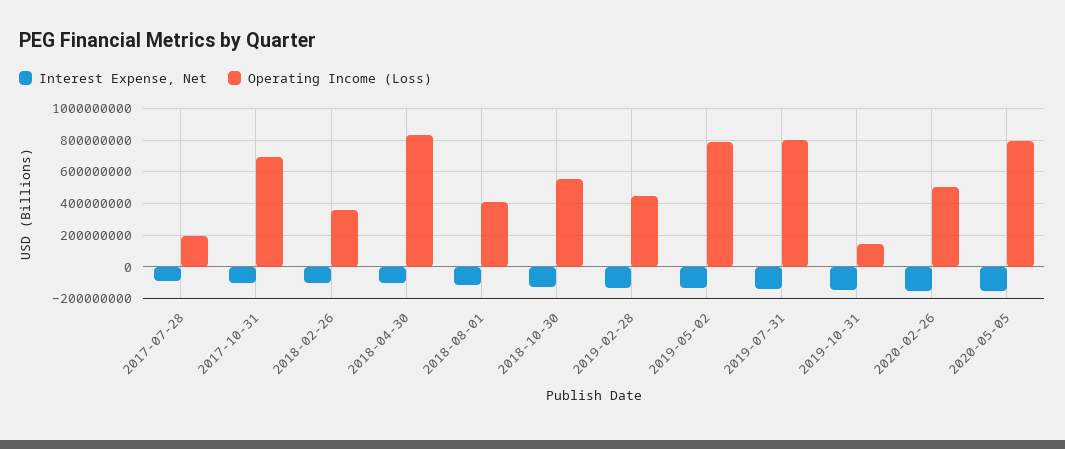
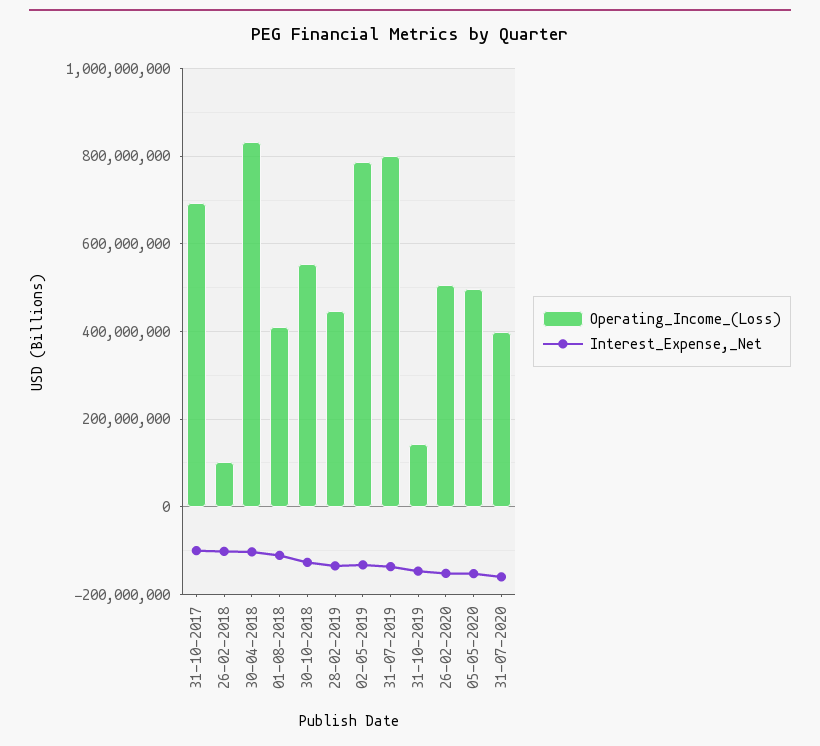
Interest Expense, Net, 2017-07-28: -100000000 -> none
Operating Income (Loss), 2017-07-28: 200000000 -> none
Operating Income (Loss), 2018-02-26: 350000000 -> 100000000
Operating Income (Loss), 2020-05-05: 800000000 -> 500000000
Operating Income (Loss), 31-07-2020: none -> 400000000
Interest Expense, Net, 31-07-2020: none -> -160000000

